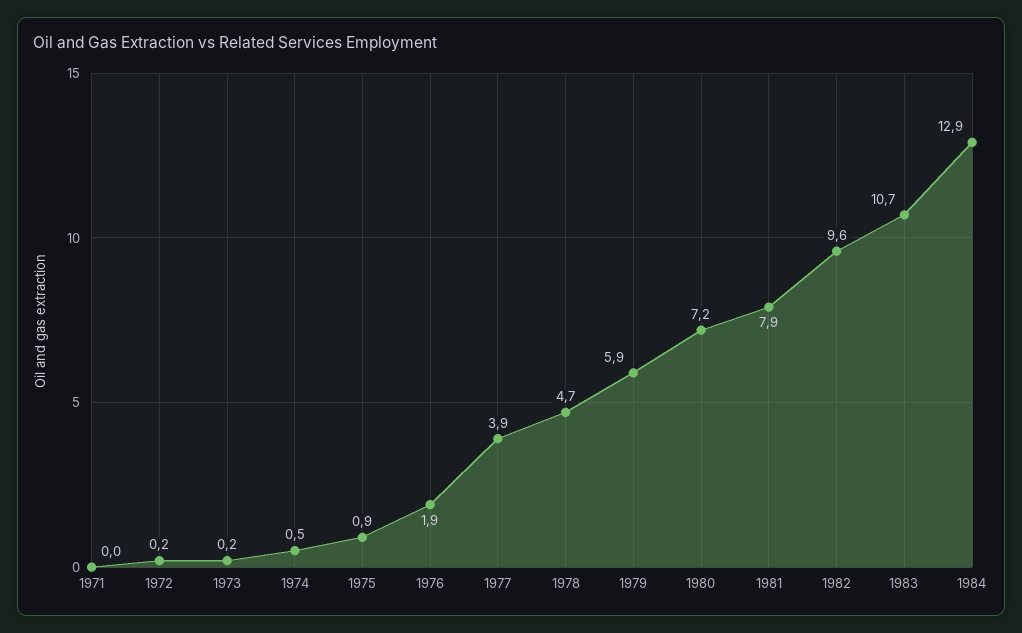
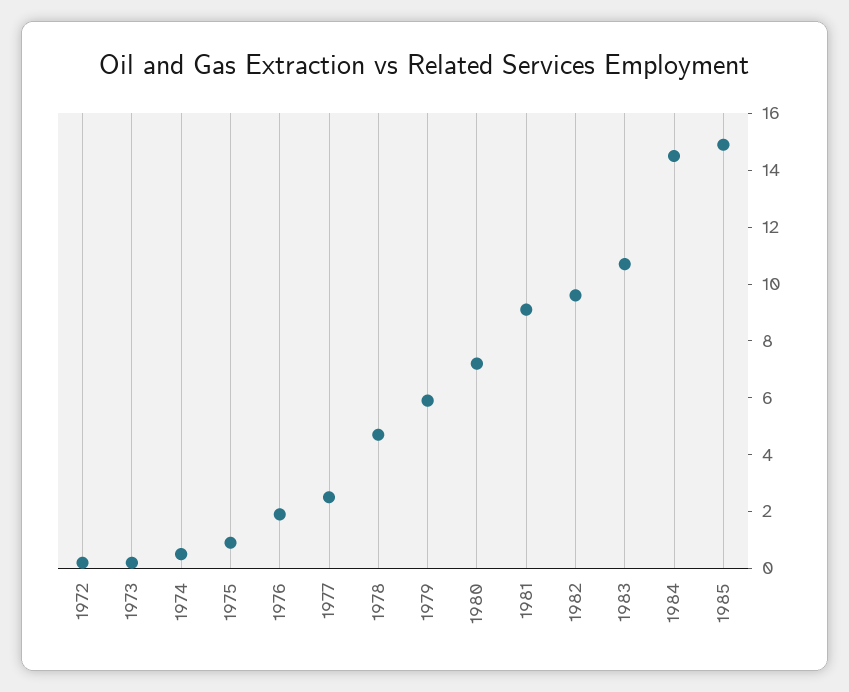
1971: 0 -> none
1977: 3.9 -> 2.5
1981: 7.9 -> 9
1984: 12.9 -> 14.5
1985: none -> 15

